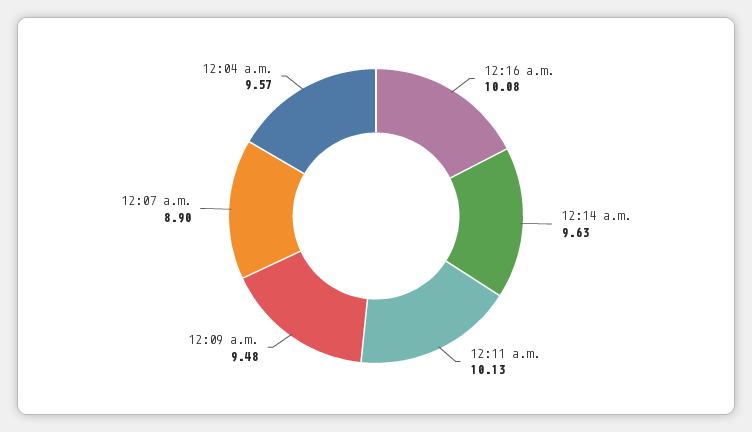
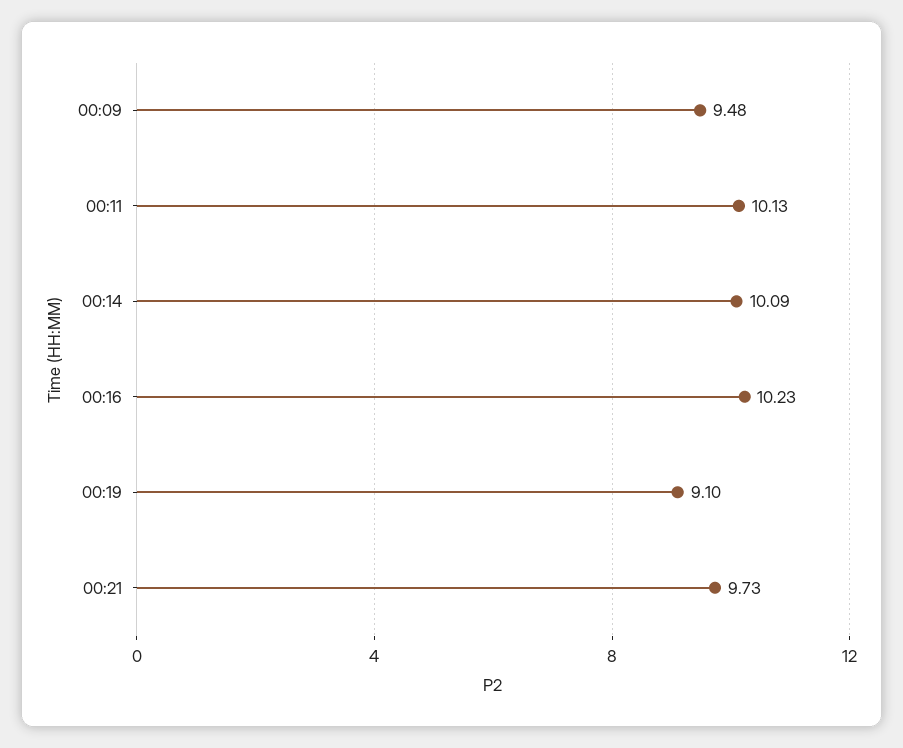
12:16 a.m.: 10.08 -> 10.23
12:14 a.m.: 9.63 -> 10.09
12:07 a.m.: 8.9 -> none
12:04 a.m.: 9.57 -> none
00:19: none -> 9.1
00:21: none -> 9.73

